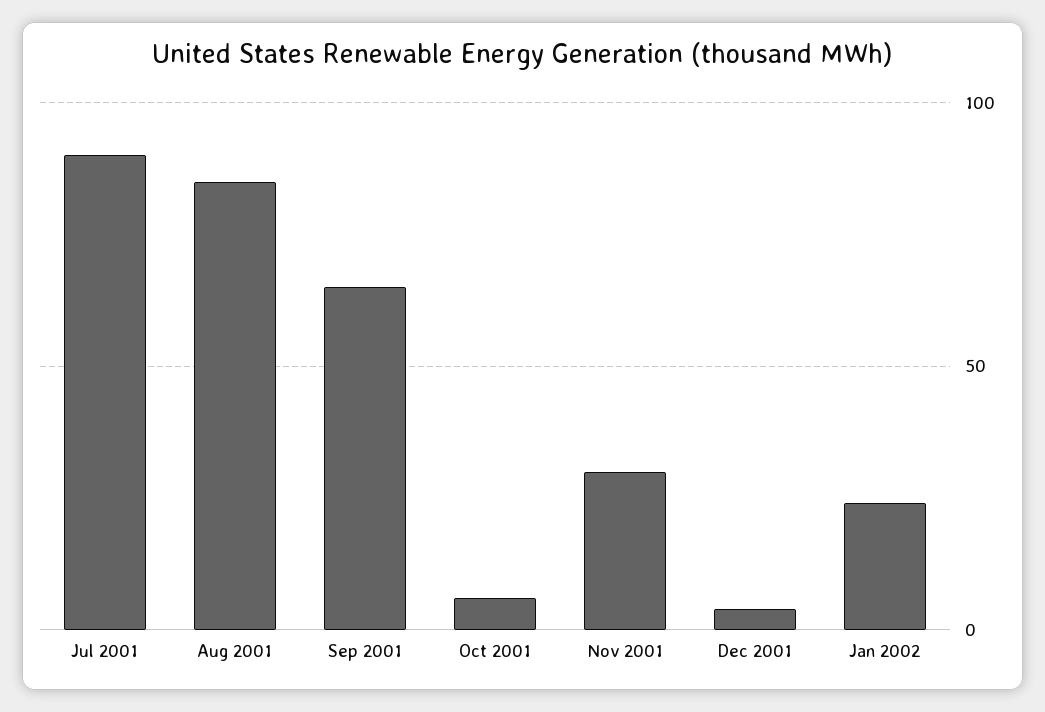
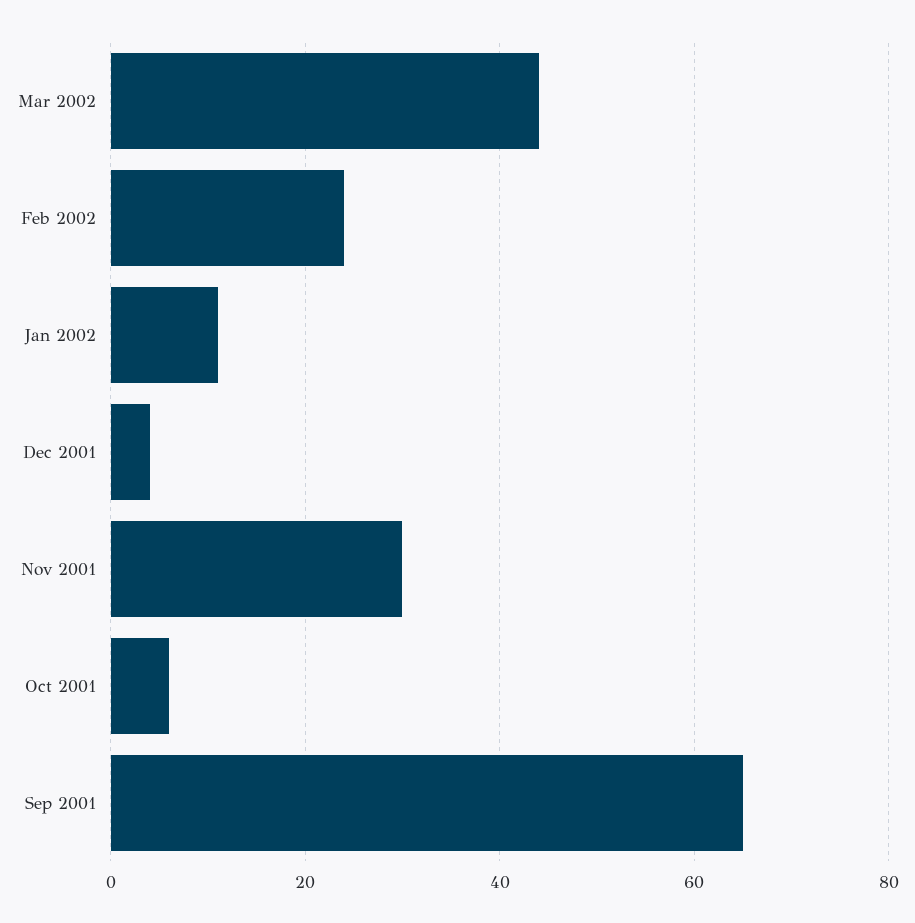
Jul 2001: 90 -> none
Aug 2001: 85 -> none
Jan 2002: 25 -> 10
Mar 2002: none -> 45
Feb 2002: none -> 25

